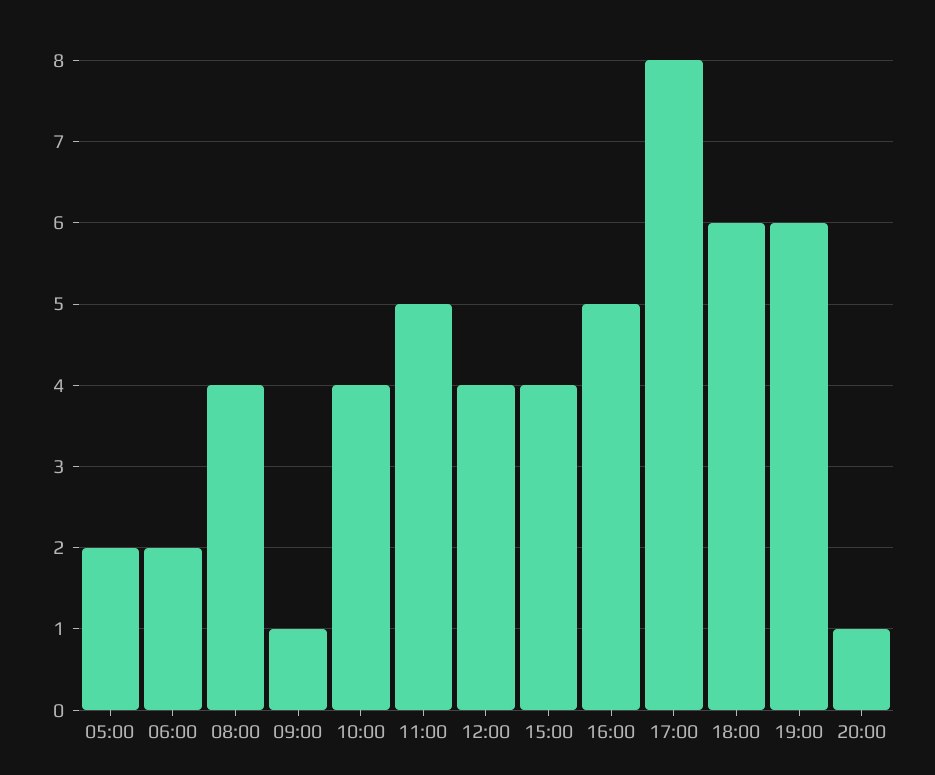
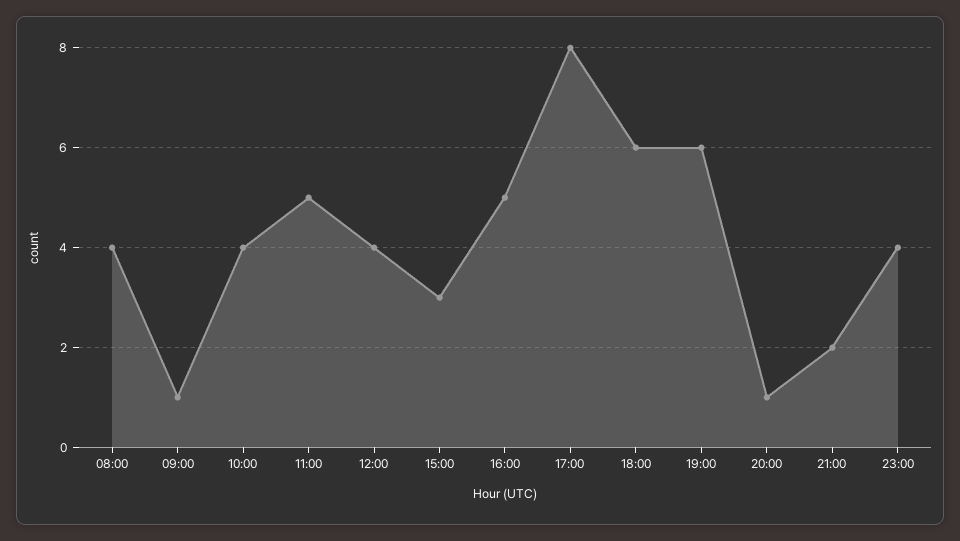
05:00: 2 -> none
06:00: 2 -> none
15:00: 4 -> 3
21:00: none -> 2
23:00: none -> 4

